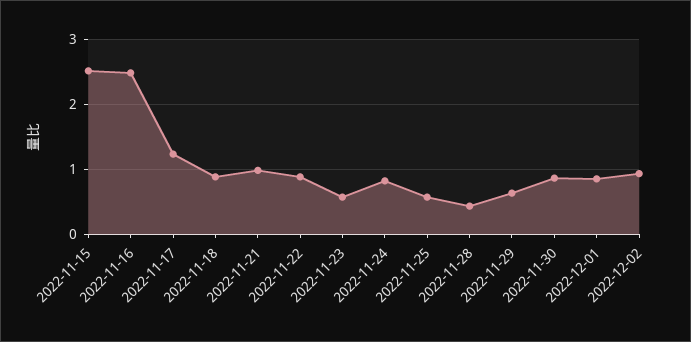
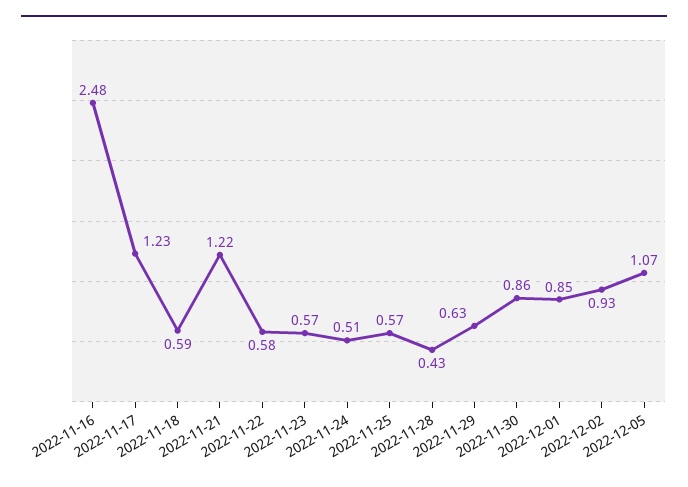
2022-11-15: 2.5 -> none
2022-11-18: 0.9 -> 0.59
2022-11-21: 1 -> 1.22
2022-11-22: 0.9 -> 0.58
2022-11-24: 0.8 -> 0.51
2022-12-05: none -> 1.07

